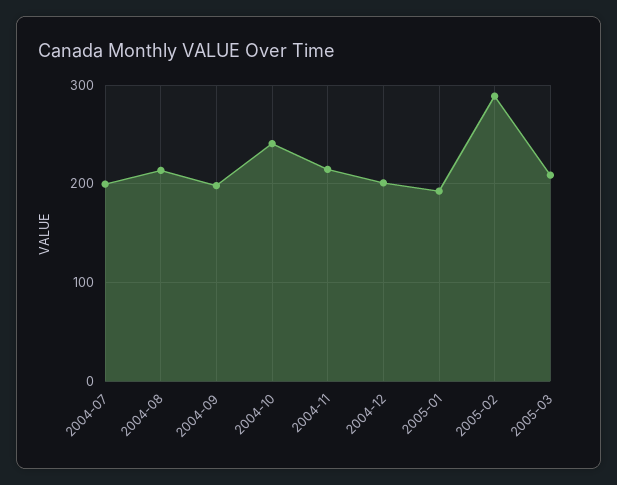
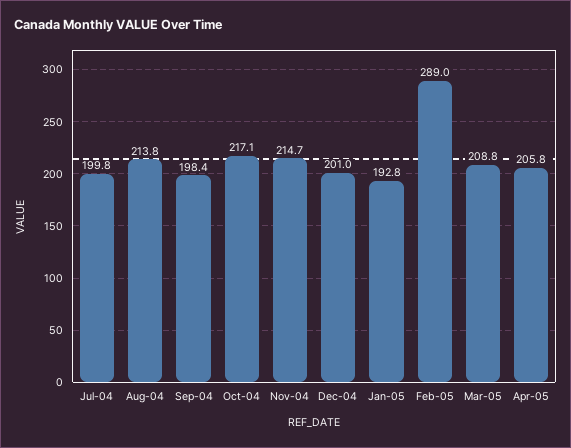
2004-10: 240 -> 217.1
Apr-05: none -> 205.8

